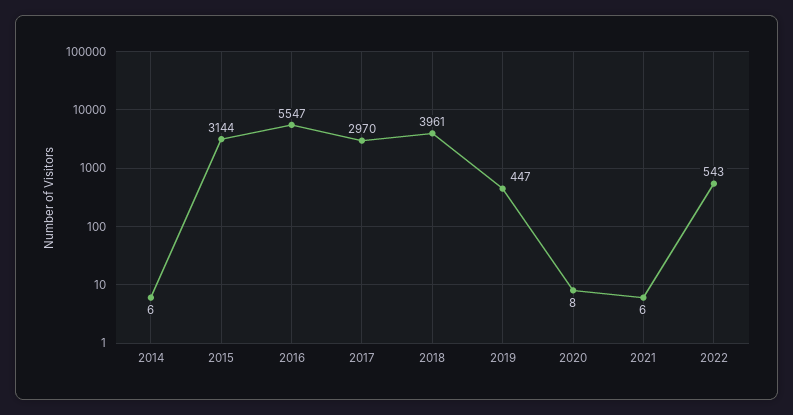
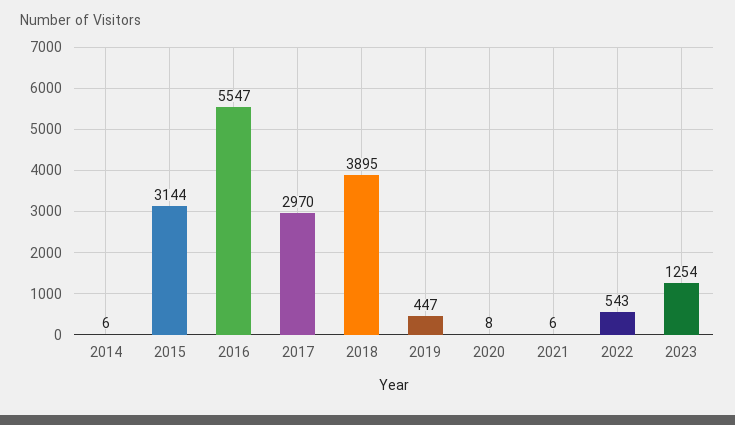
2018: 3961 -> 3895
2023: none -> 1254

